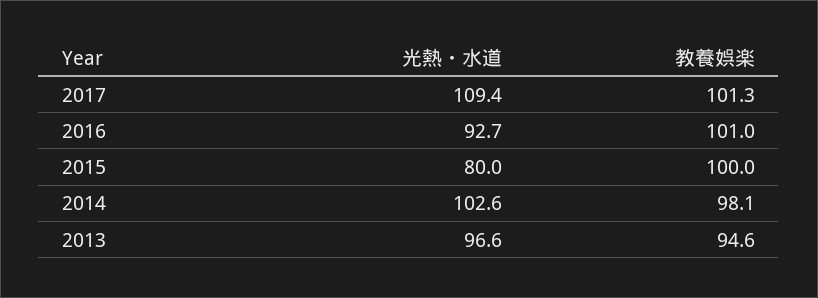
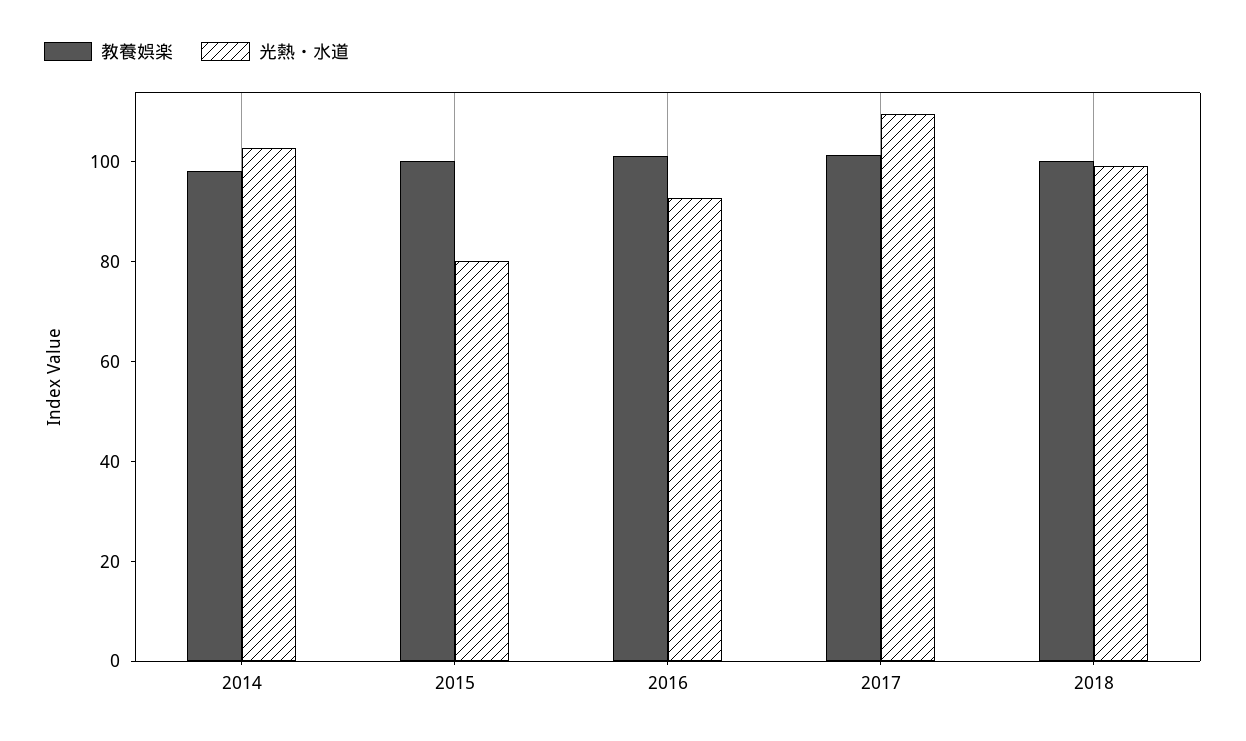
光熱・水道, 2013: 96.6 -> none
教養娯楽, 2013: 94.6 -> none
教養娯楽, 2018: none -> 100
光熱・水道, 2018: none -> 100

